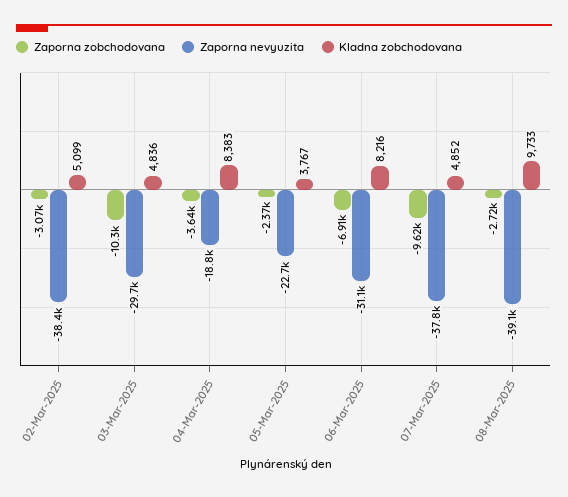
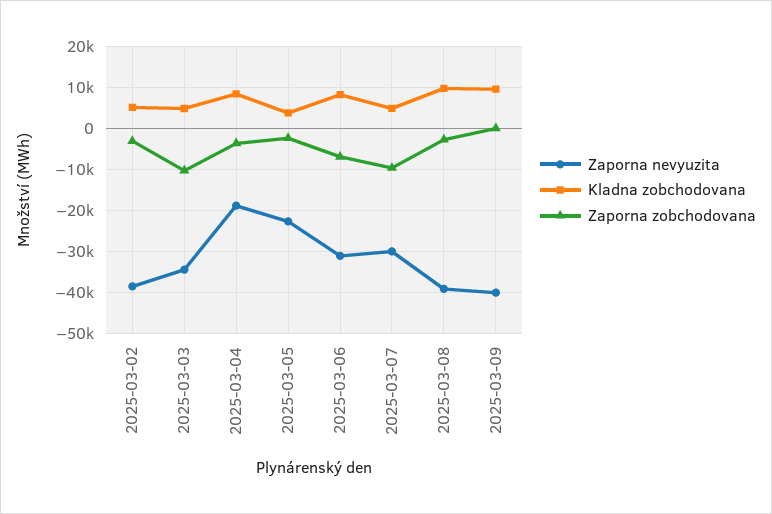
Zaporna nevyuzita, 03-Mar-2025: -29700 -> -34000
Zaporna nevyuzita, 07-Mar-2025: -37800 -> -30000
Zaporna nevyuzita, 2025-03-09: none -> -40000
Kladna zobchodovana, 2025-03-09: none -> 10000
Zaporna zobchodovana, 2025-03-09: none -> 0

